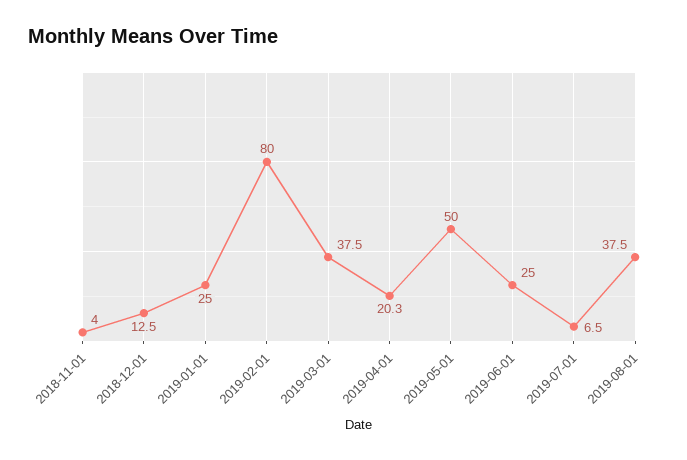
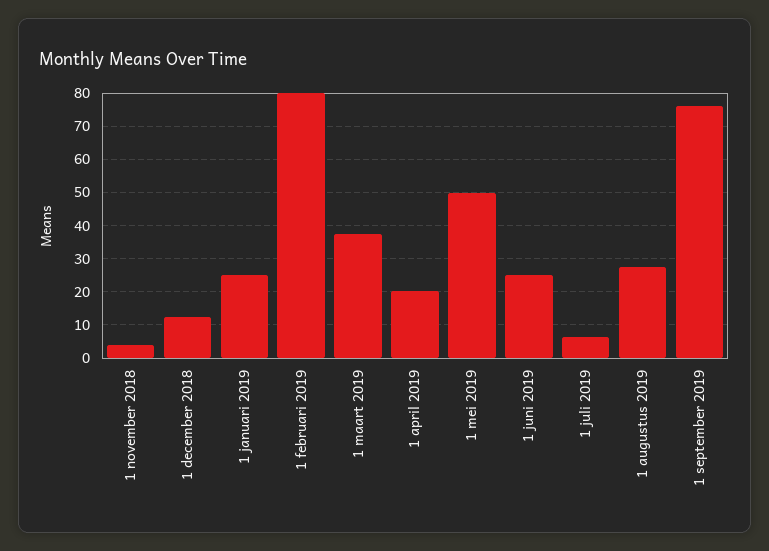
2019-08-01: 37.5 -> 28
1 september 2019: none -> 76

